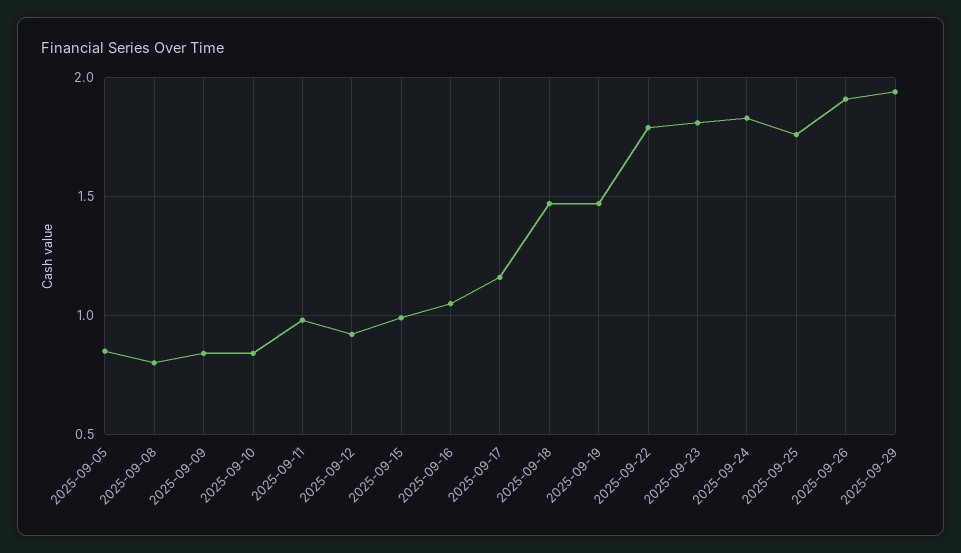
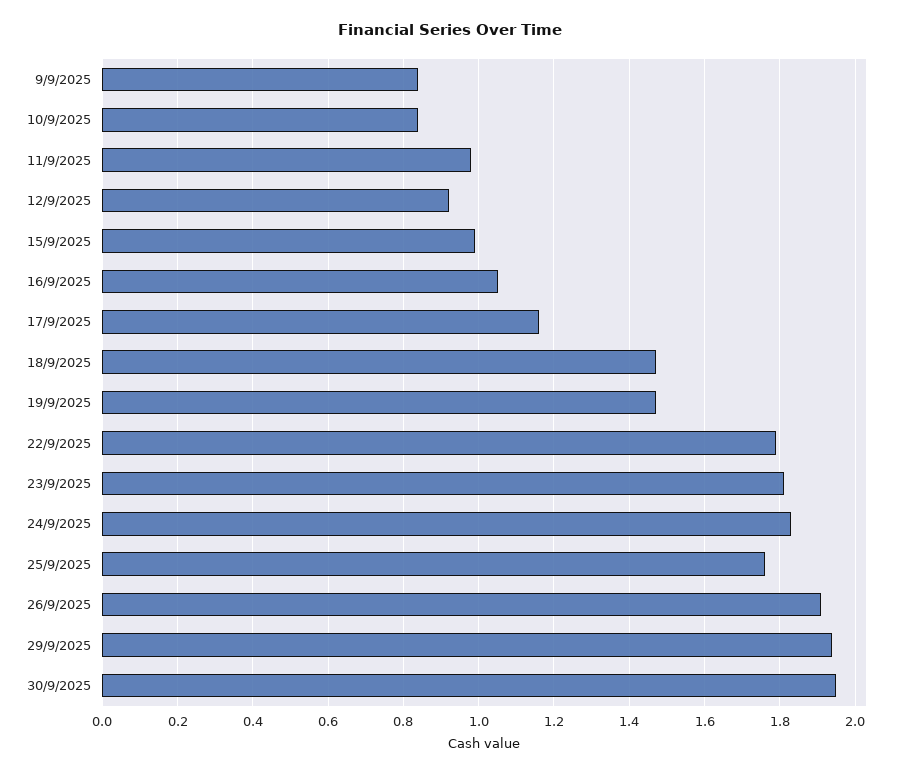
2025-09-05: 0.85 -> none
2025-09-08: 0.8 -> none
30/9/2025: none -> 1.95

